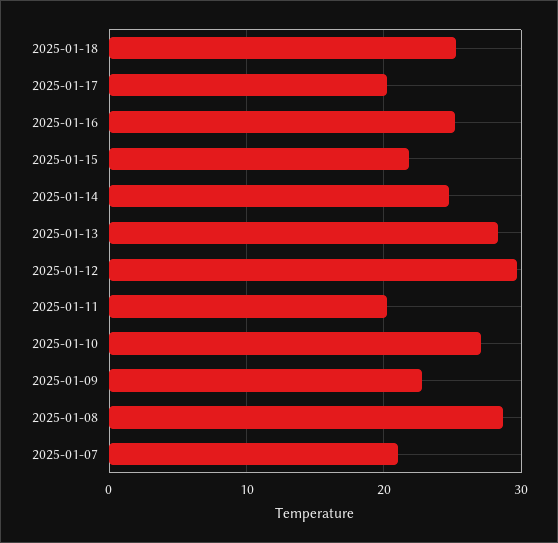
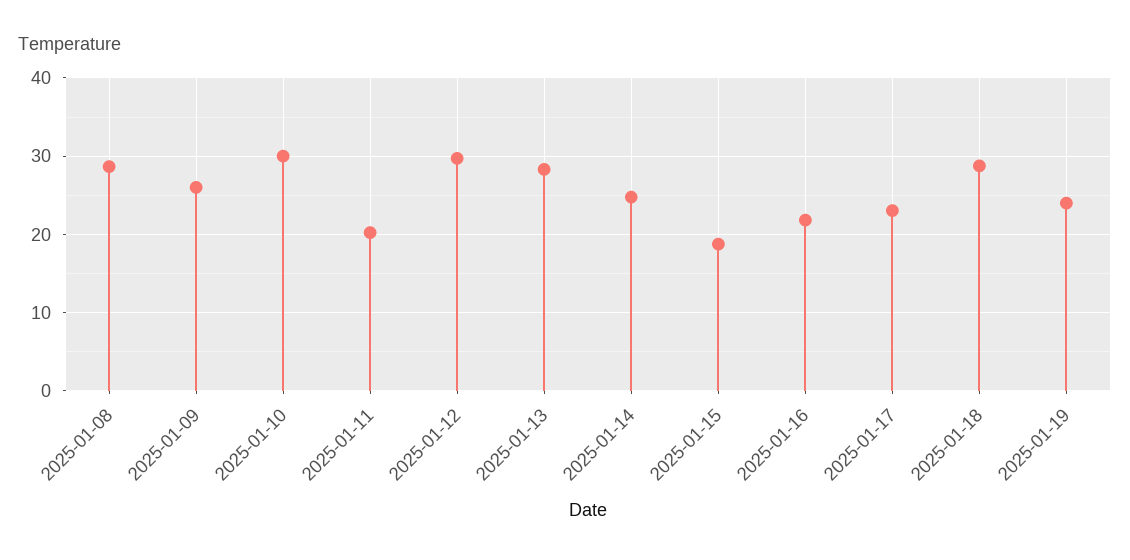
2025-01-18: 25 -> 29
2025-01-17: 20 -> 23
2025-01-16: 25 -> 22
2025-01-15: 22 -> 19
2025-01-10: 27 -> 30
2025-01-09: 23 -> 26
2025-01-07: 21 -> none
2025-01-19: none -> 24

